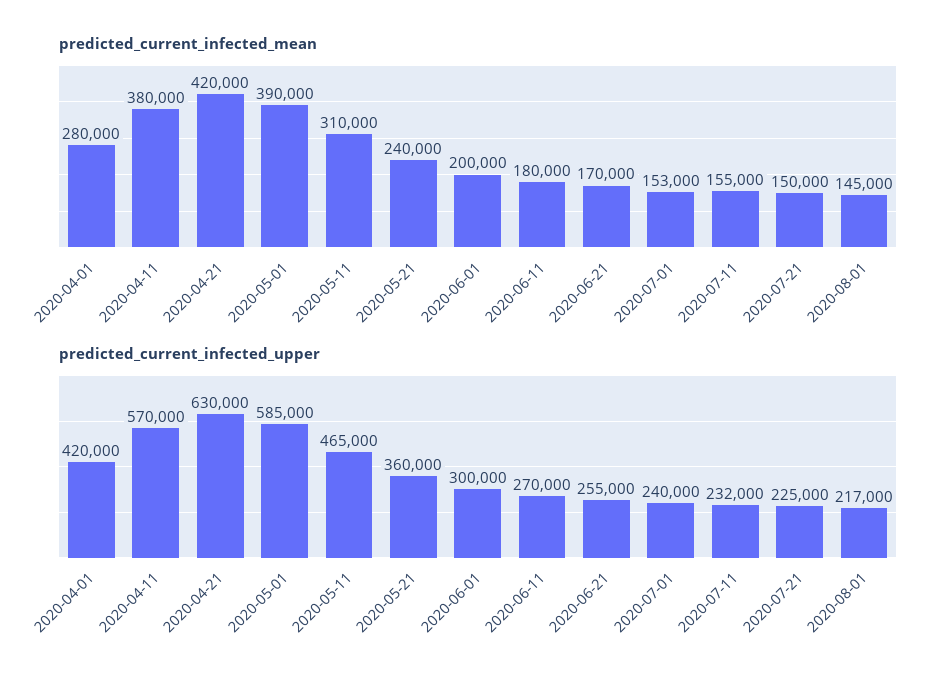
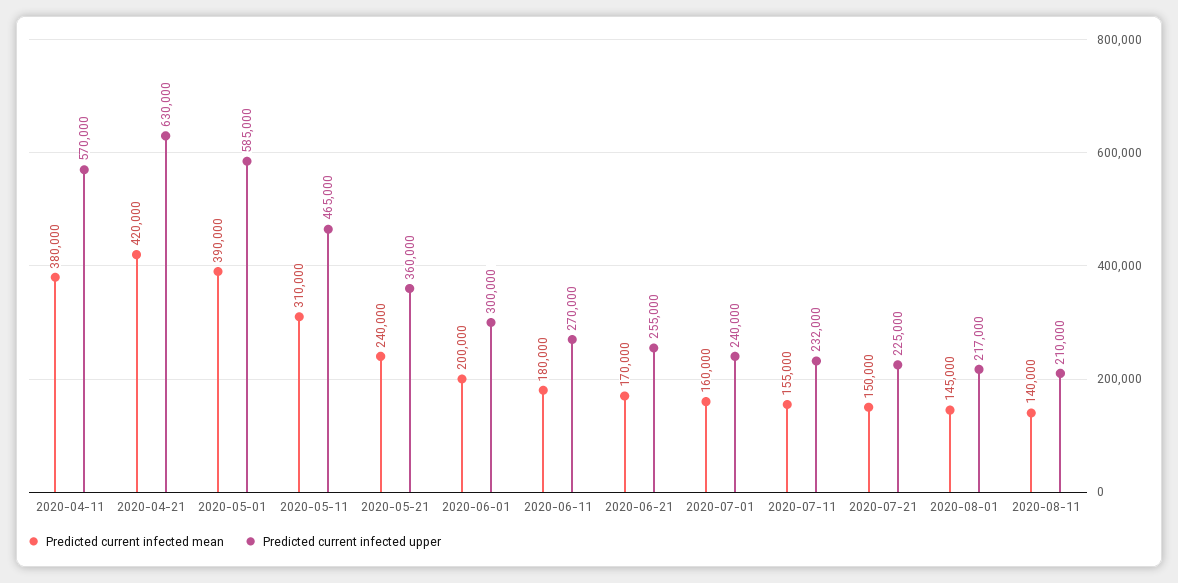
predicted_current_infected_mean, 2020-04-01: 280000 -> none
predicted_current_infected_mean, 2020-07-01: 153000 -> 160000
predicted_current_infected_upper, 2020-04-01: 420000 -> none
predicted_current_infected_mean, 2020-08-11: none -> 140000
predicted_current_infected_upper, 2020-08-11: none -> 210000

